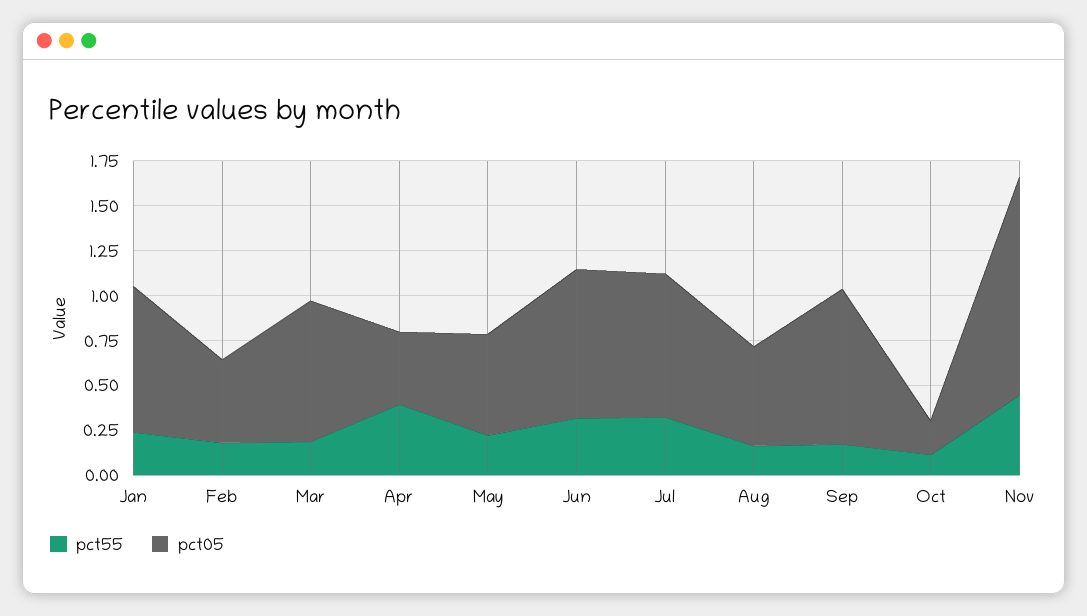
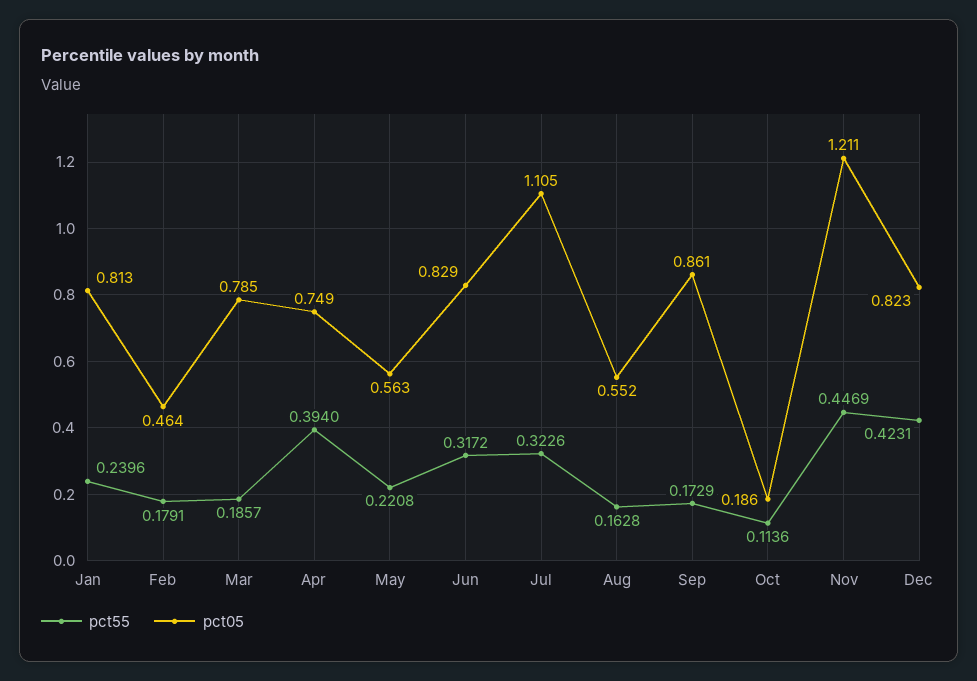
pct05, Apr: 0.4 -> 0.749
pct05, Jul: 0.8 -> 1.105
pct55, Dec: none -> 0.4231
pct05, Dec: none -> 0.823

